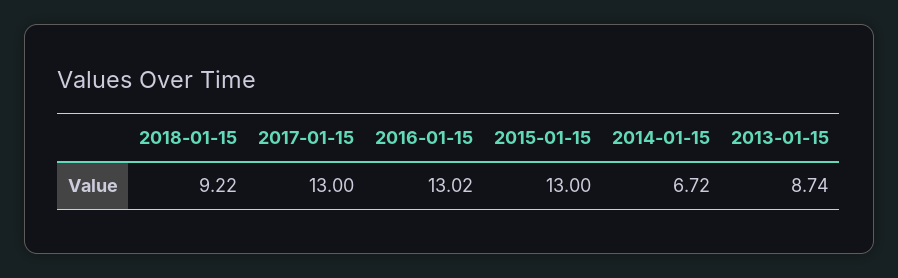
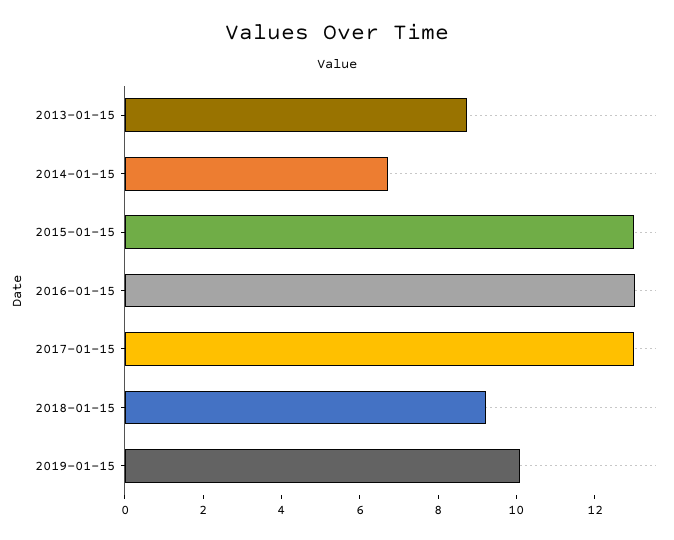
2019-01-15: none -> 10

